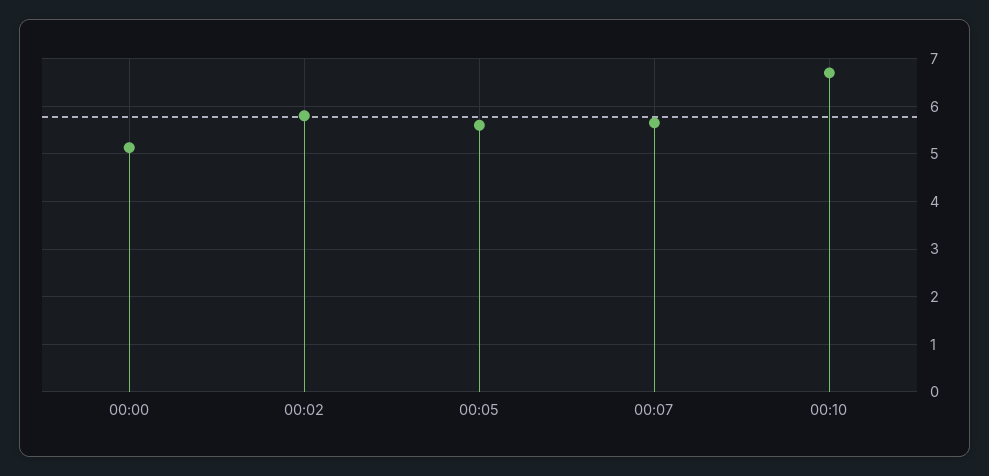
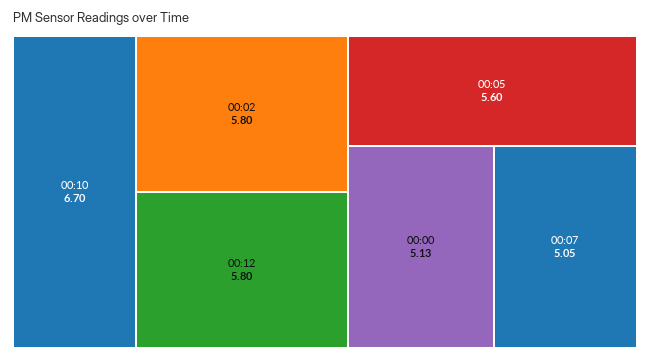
00:07: 5.6 -> 5.05
00:12: none -> 5.8

